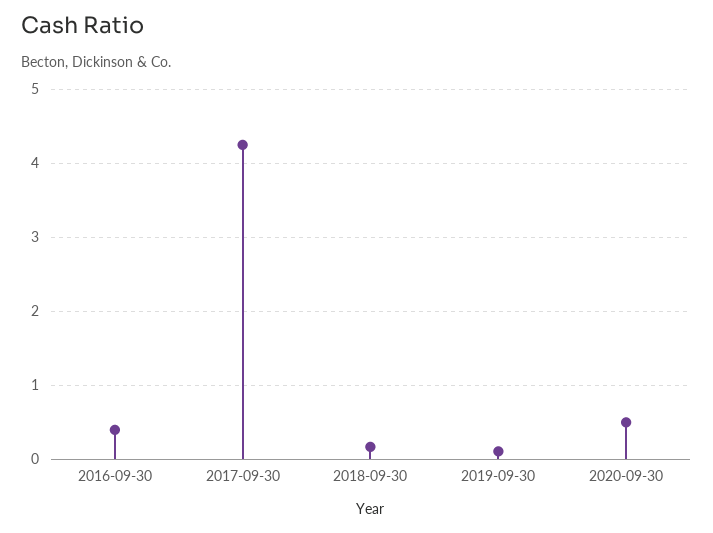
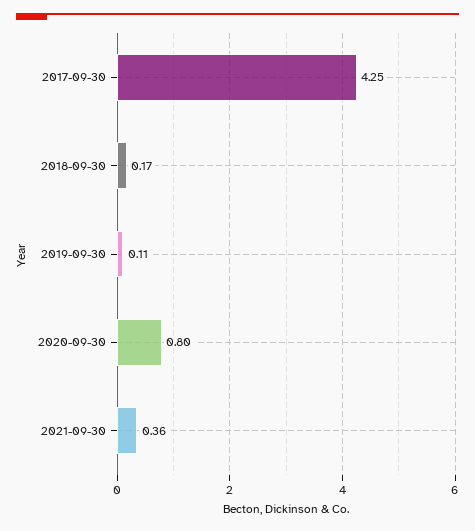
2016-09-30: 0.4 -> none
2020-09-30: 0.5 -> 0.8
2021-09-30: none -> 0.36

